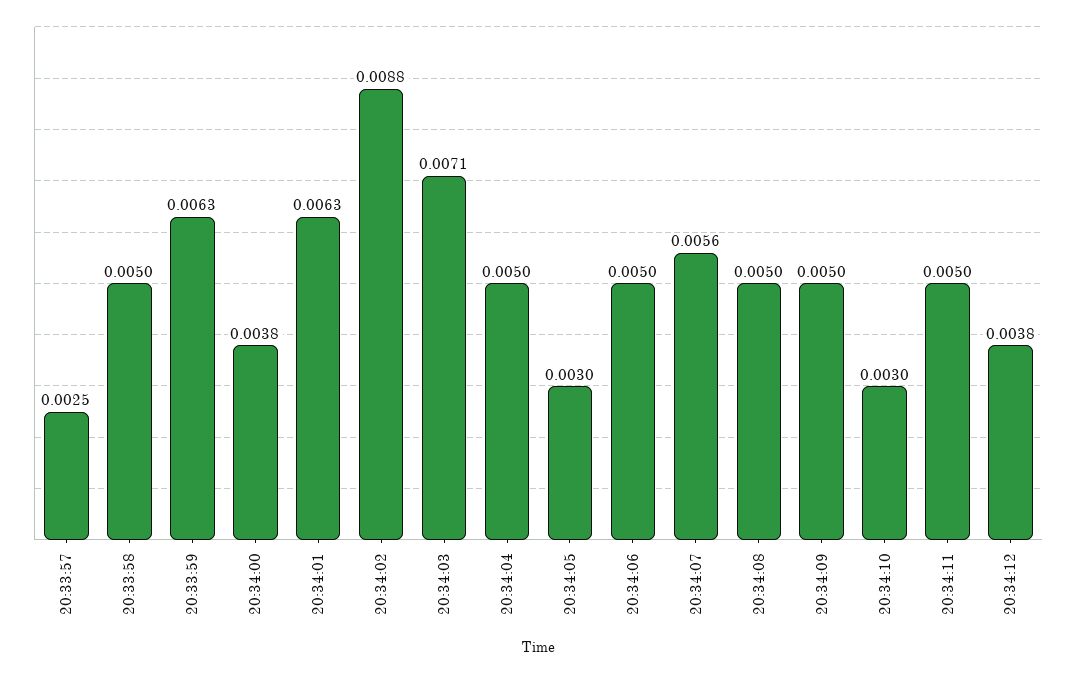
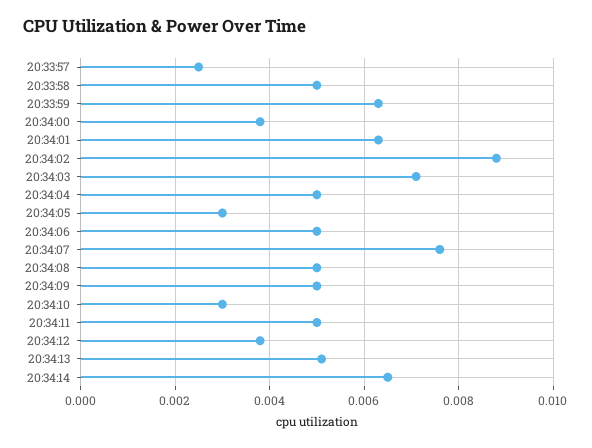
20:34:07: 0.0056 -> 0.0075
20:34:13: none -> 0.005
20:34:14: none -> 0.0065

